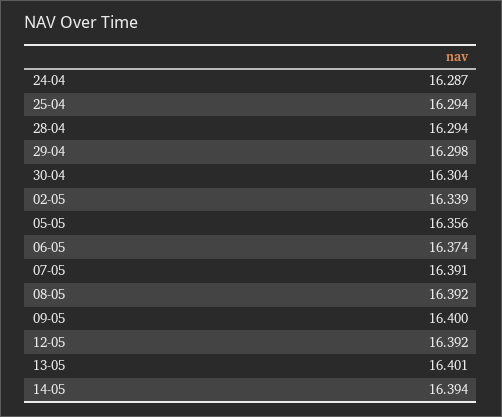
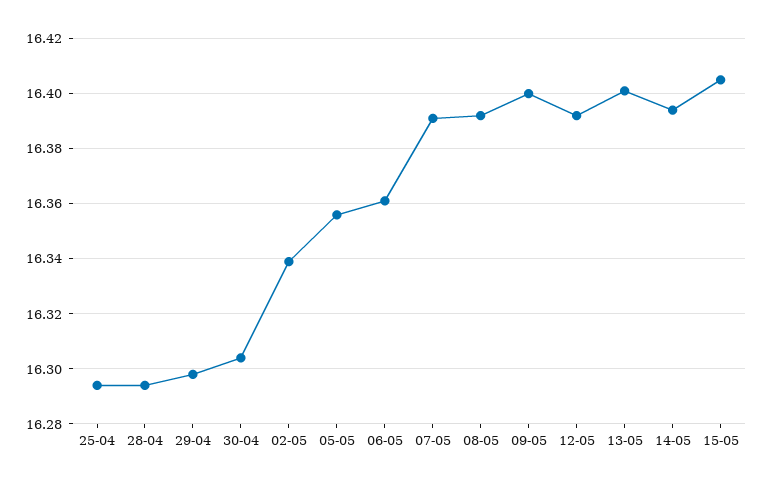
24-04: 16.287 -> none
06-05: 16.374 -> 16.36
15-05: none -> 16.405

